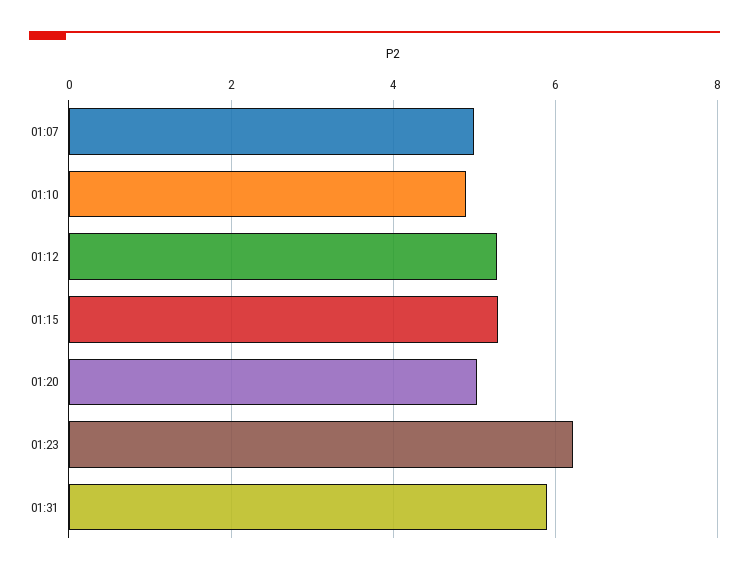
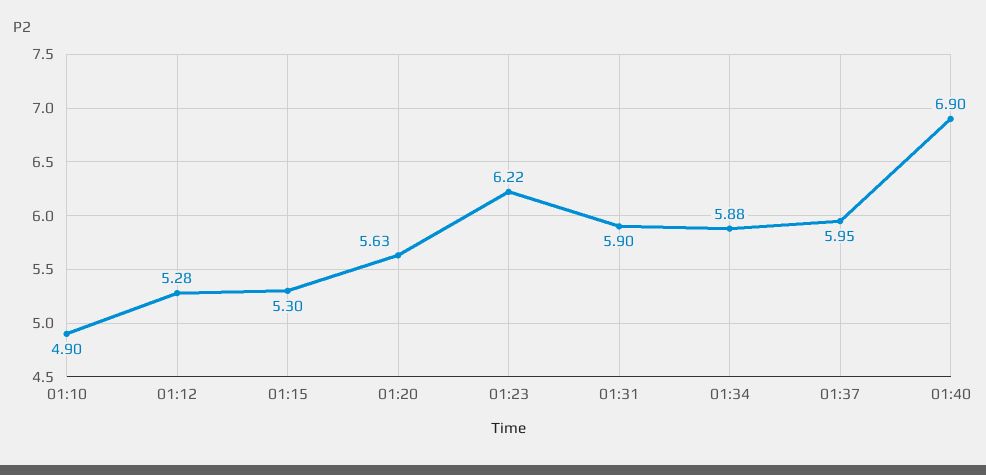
01:07: 5 -> none
01:20: 5 -> 5.63
01:34: none -> 5.88
01:37: none -> 5.95
01:40: none -> 6.9

